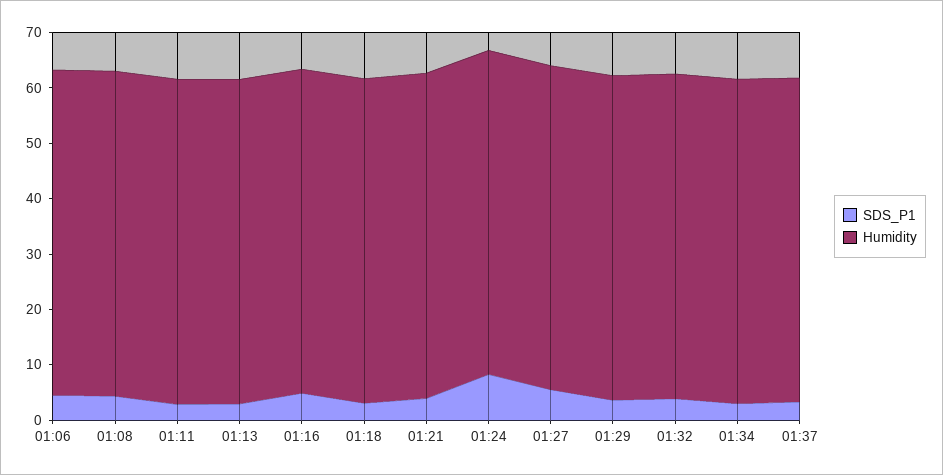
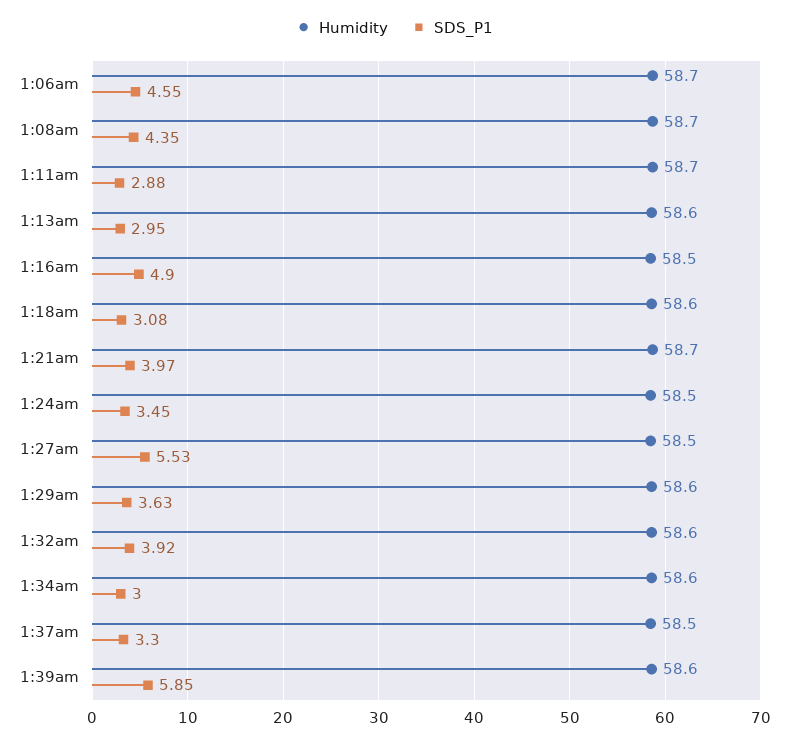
SDS_P1, 01:24: 8 -> 3.45
Humidity, 1:39am: none -> 58.6
SDS_P1, 1:39am: none -> 5.85

